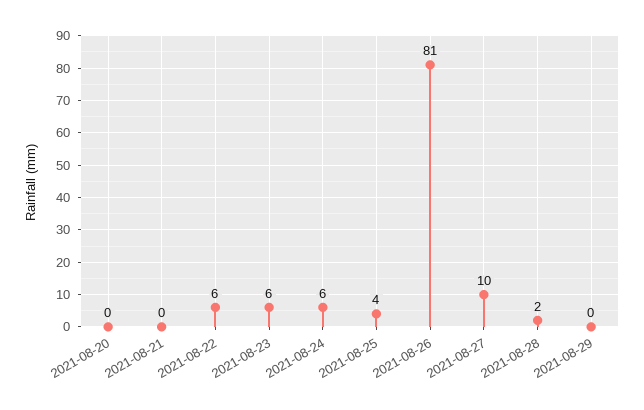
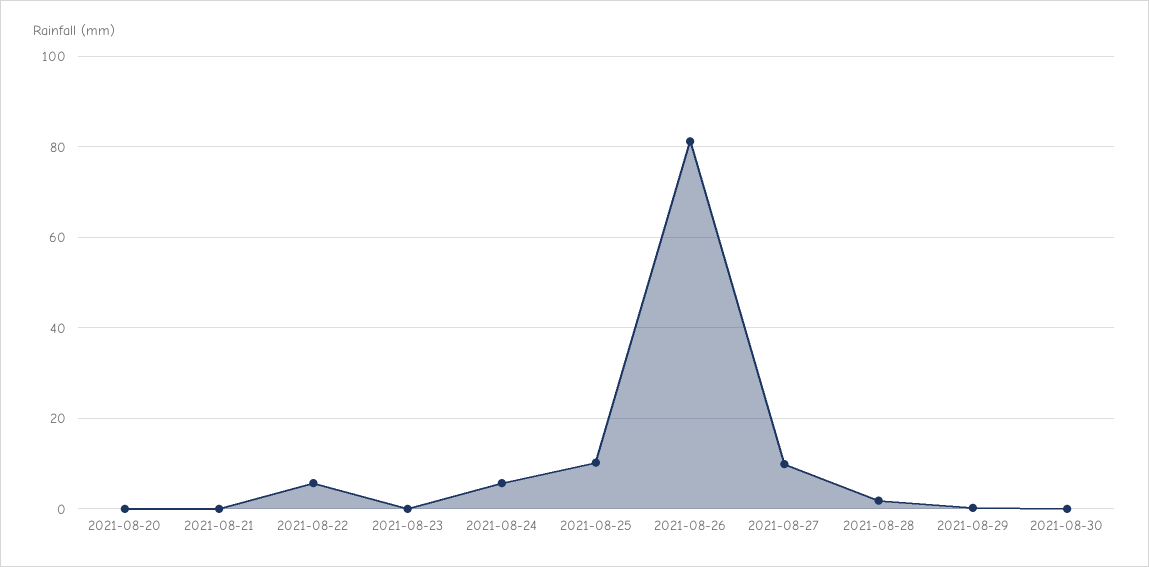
2021-08-23: 6 -> 0
2021-08-25: 4 -> 10
2021-08-30: none -> 0

